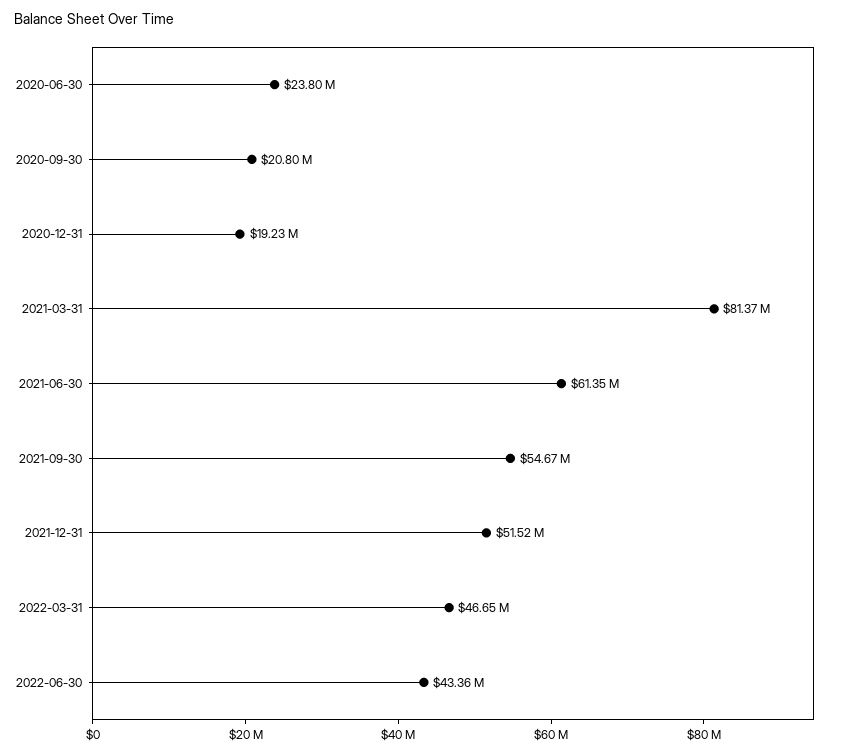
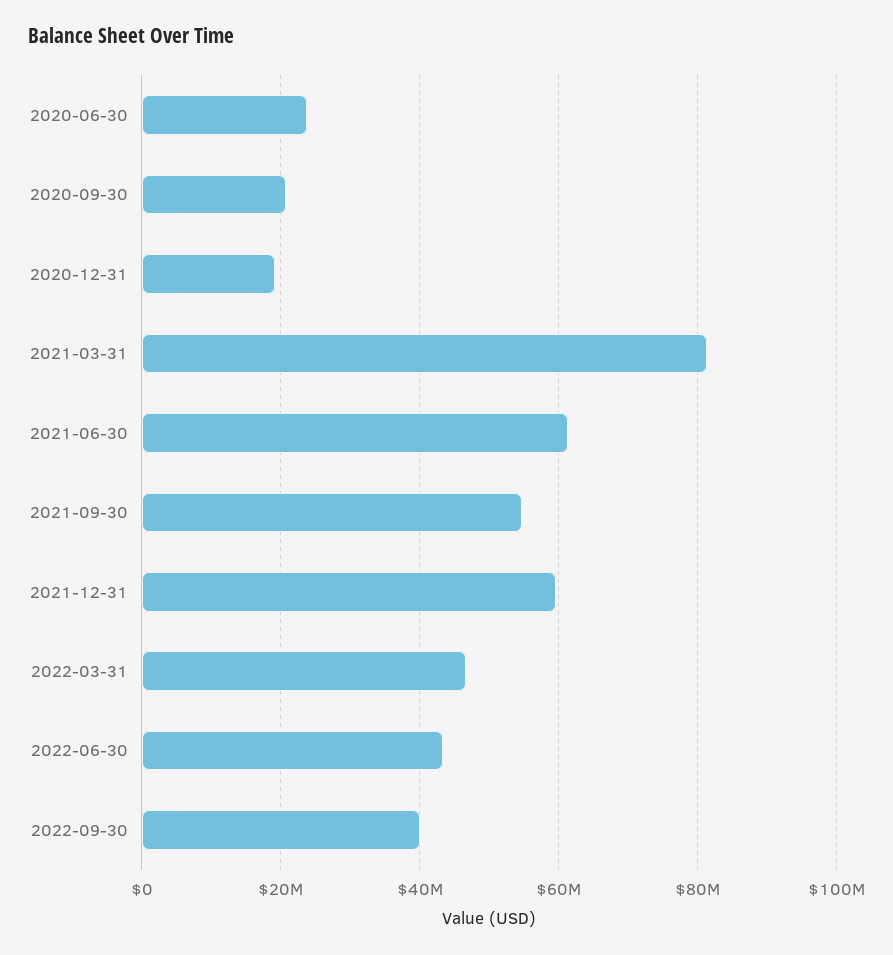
2021-12-31: 51520000 -> 60000000
2022-09-30: none -> 40000000

